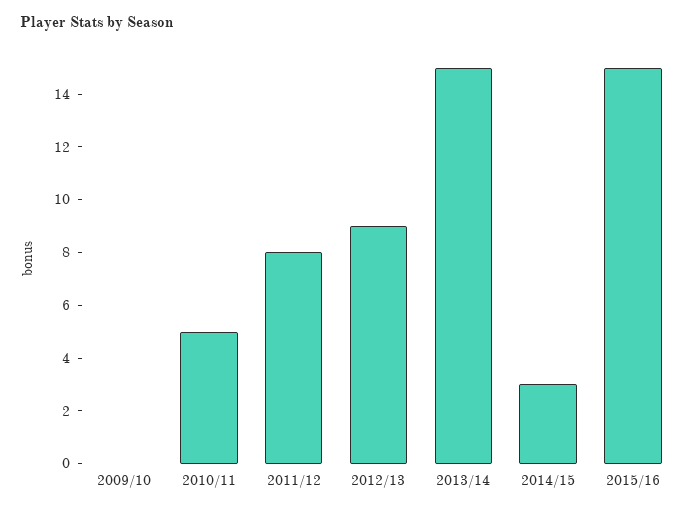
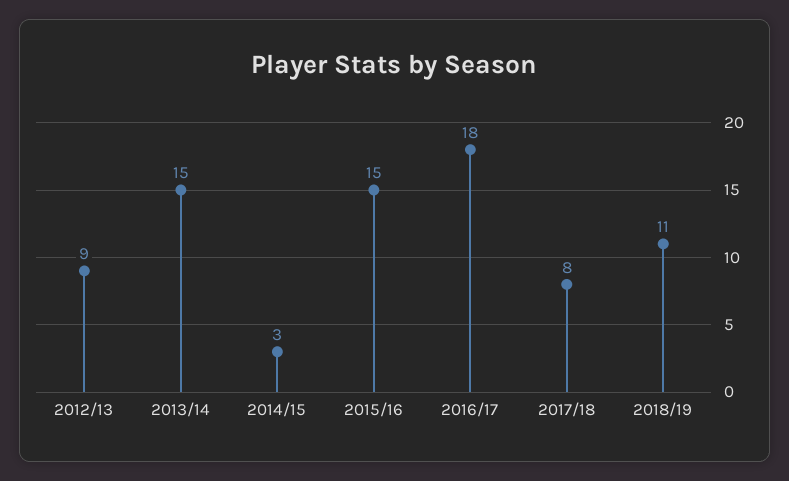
2009/10: 0 -> none
2010/11: 5 -> none
2011/12: 8 -> none
2016/17: none -> 18
2017/18: none -> 8
2018/19: none -> 11

